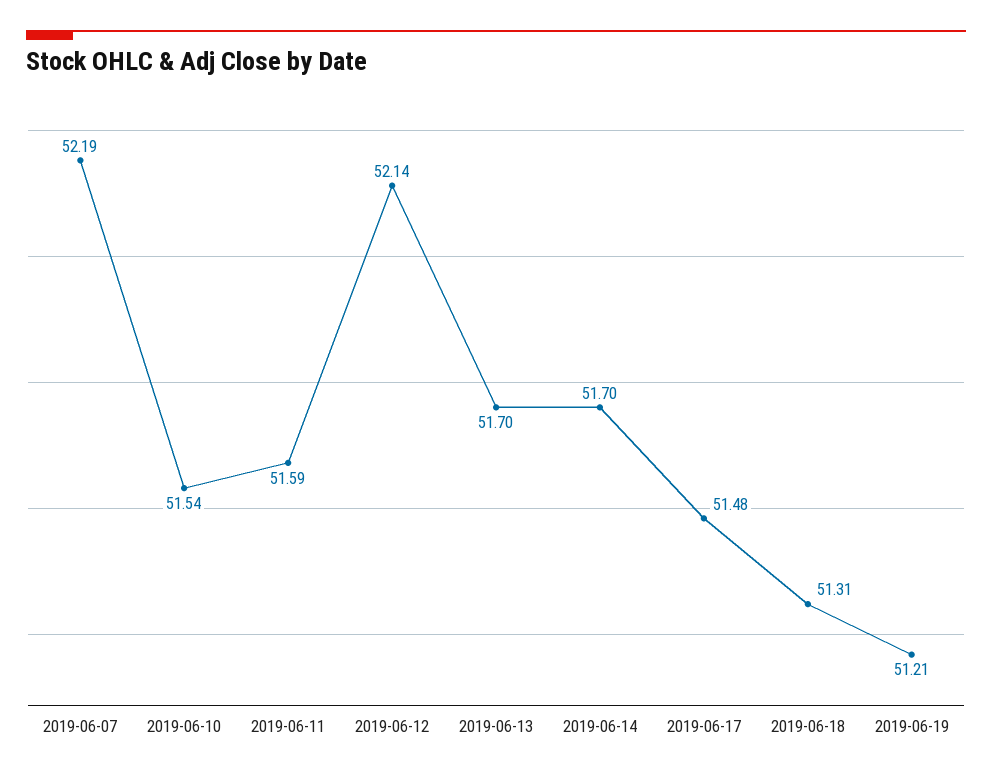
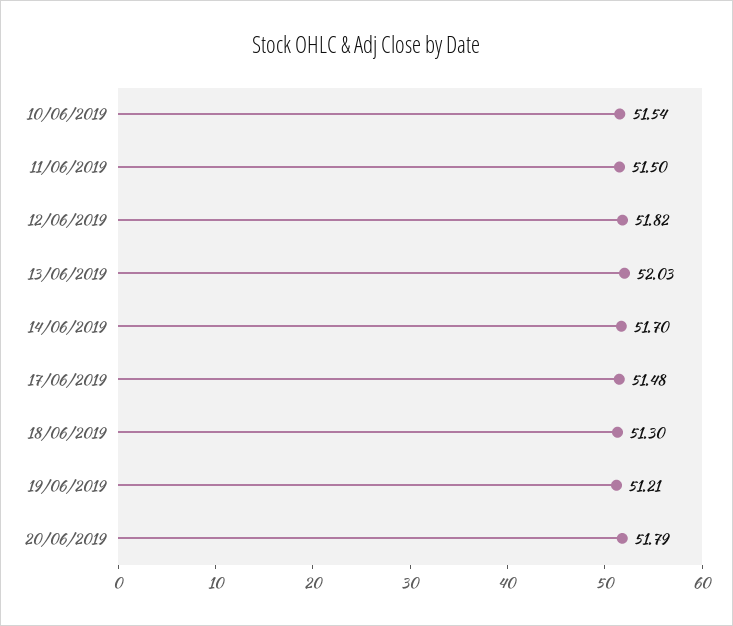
2019-06-07: 52.19 -> none
2019-06-11: 51.59 -> 51.5
2019-06-12: 52.14 -> 51.82
2019-06-13: 51.7 -> 52.03
2019-06-18: 51.31 -> 51.3
20/06/2019: none -> 51.79

